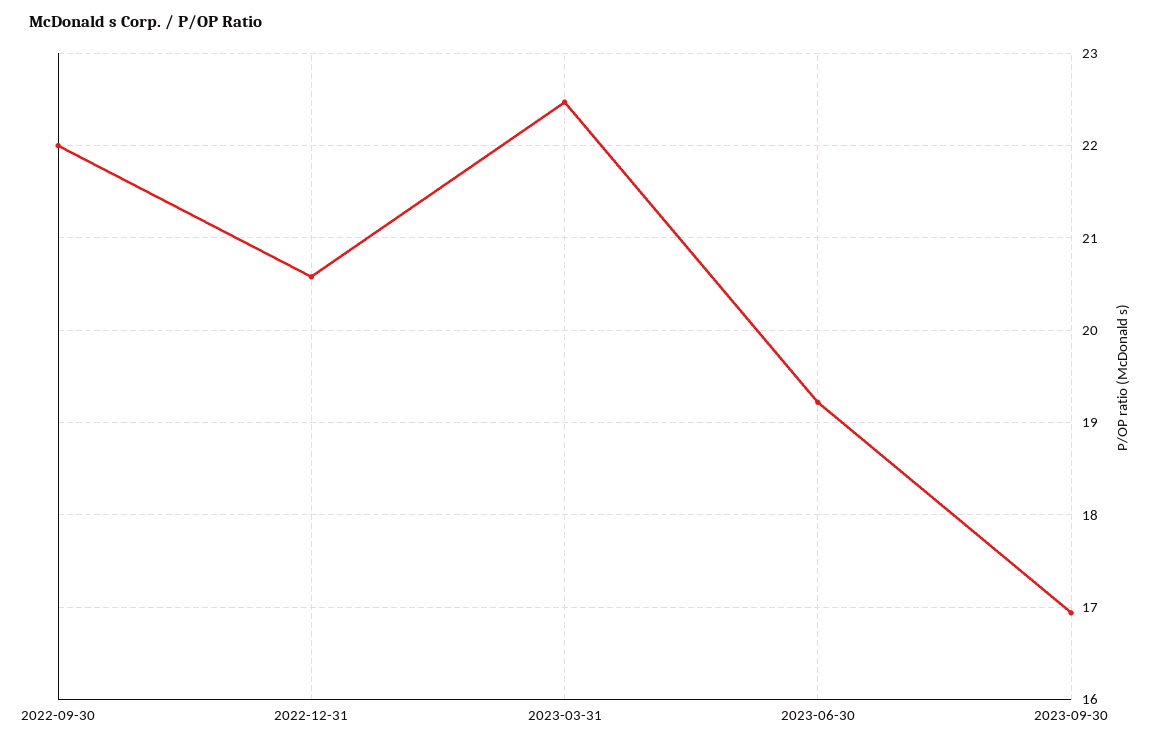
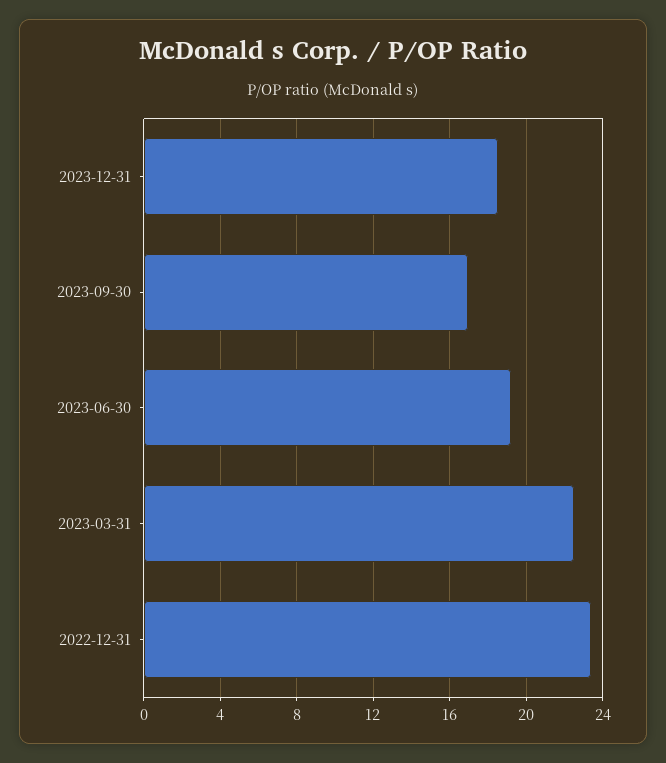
2022-09-30: 22 -> none
2022-12-31: 20.6 -> 23.5
2023-12-31: none -> 18.5

